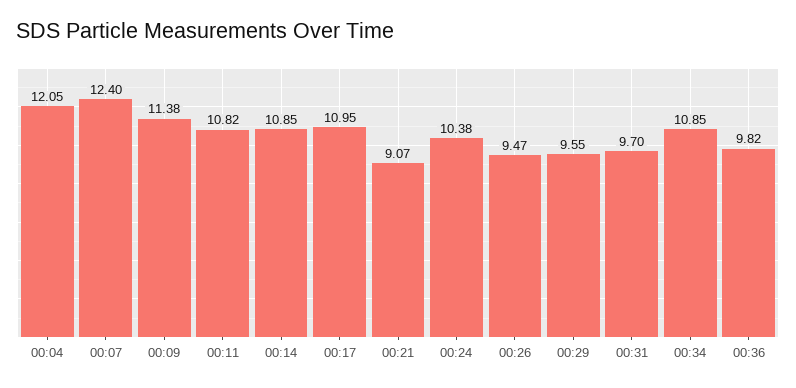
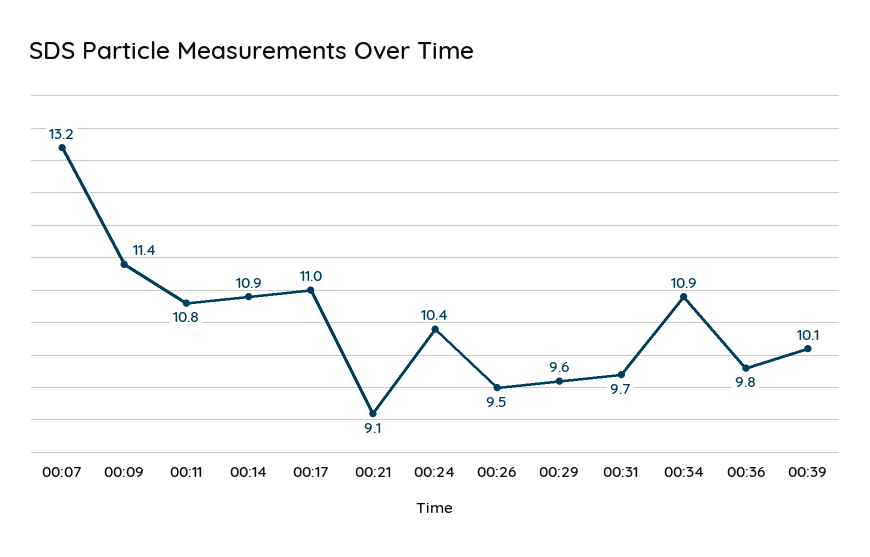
00:04: 12.05 -> none
00:07: 12.4 -> 13.2
00:39: none -> 10.1

